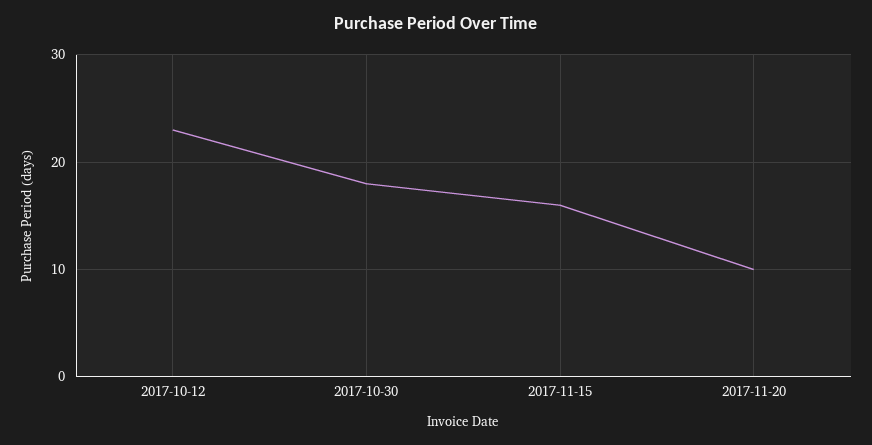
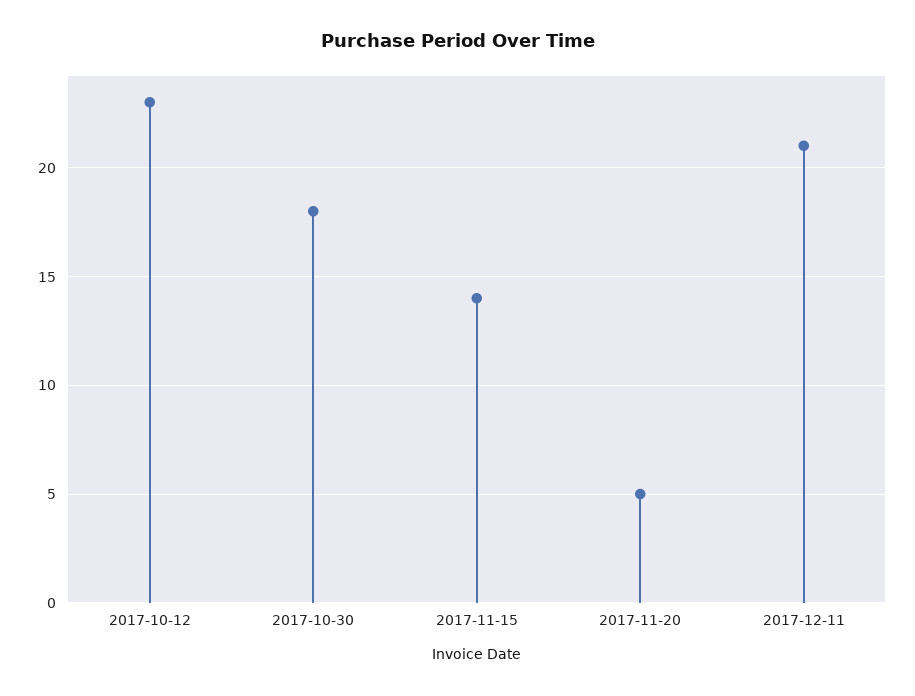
2017-11-15: 16 -> 14
2017-11-20: 10 -> 5
2017-12-11: none -> 21

